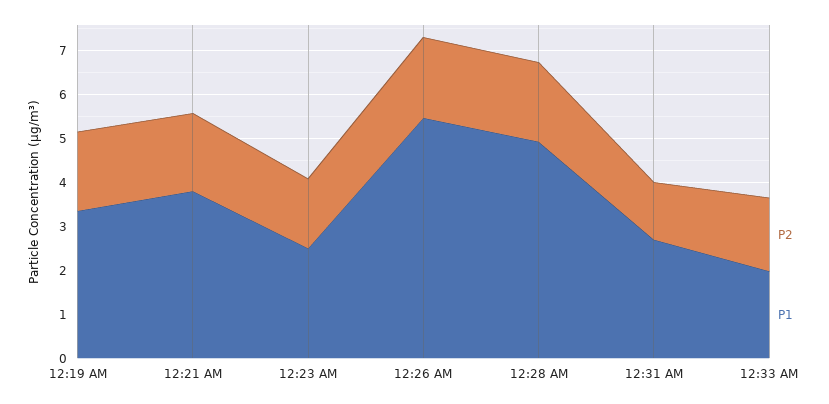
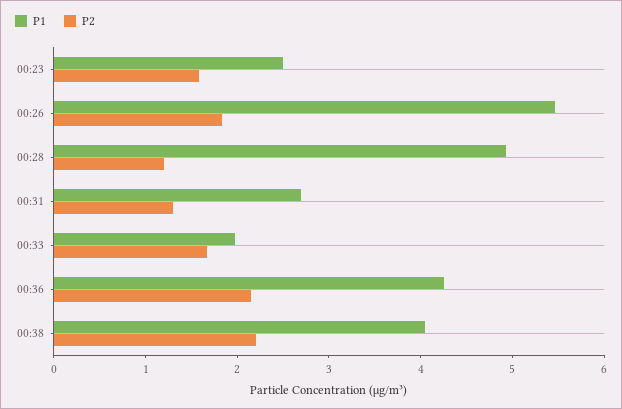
P2, 12:19 AM: 1.8 -> none
P1, 12:19 AM: 3.4 -> none
P2, 12:21 AM: 1.8 -> none
P1, 12:21 AM: 3.8 -> none
P2, 12:28 AM: 1.8 -> 1.2
P1, 00:36: none -> 4.2
P2, 00:36: none -> 2.2
P1, 00:38: none -> 4
P2, 00:38: none -> 2.2

